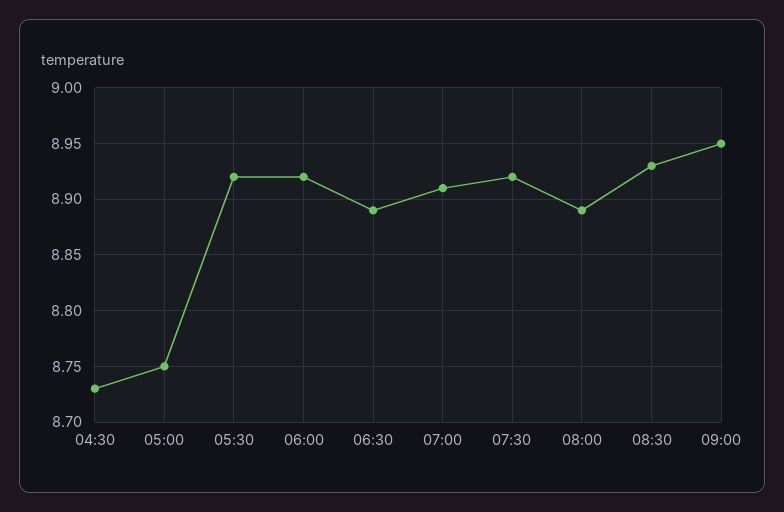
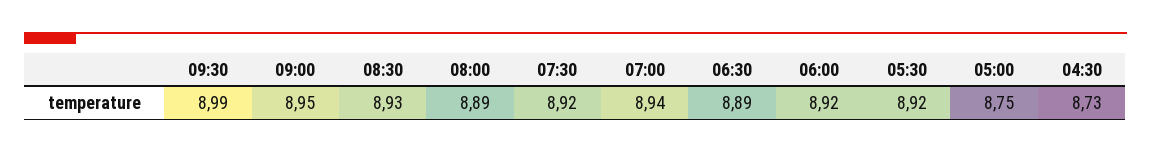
07:00: 8.91 -> 8.94
09:30: none -> 8.99

